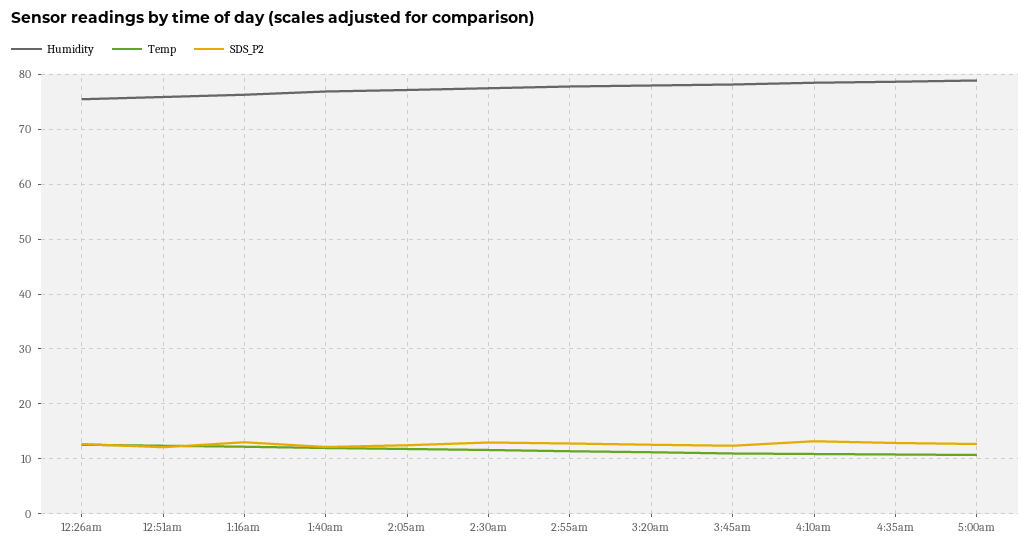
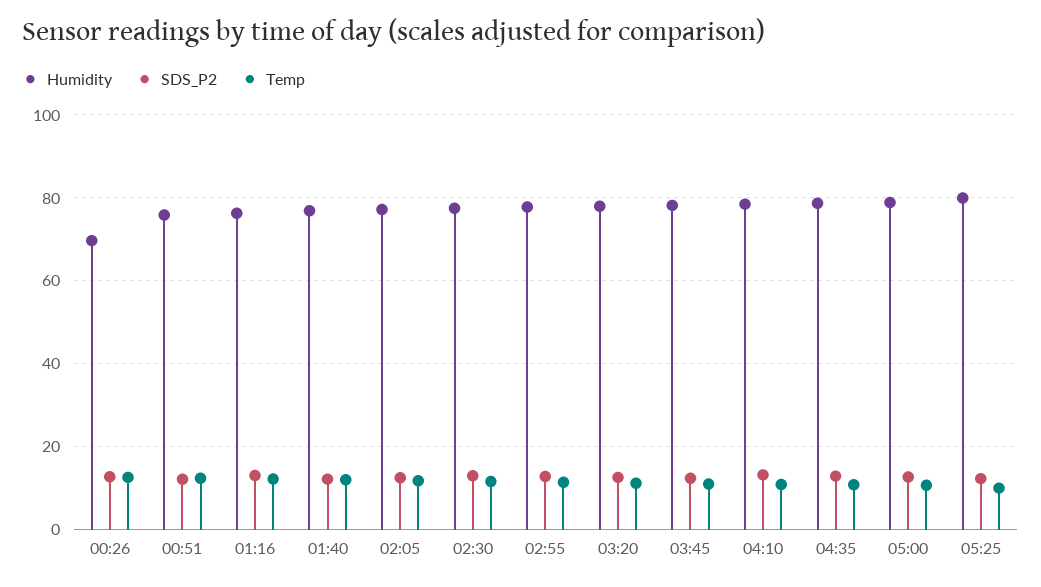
Humidity, 12:26am: 76 -> 70
Humidity, 05:25: none -> 80
SDS_P2, 05:25: none -> 12
Temp, 05:25: none -> 10

